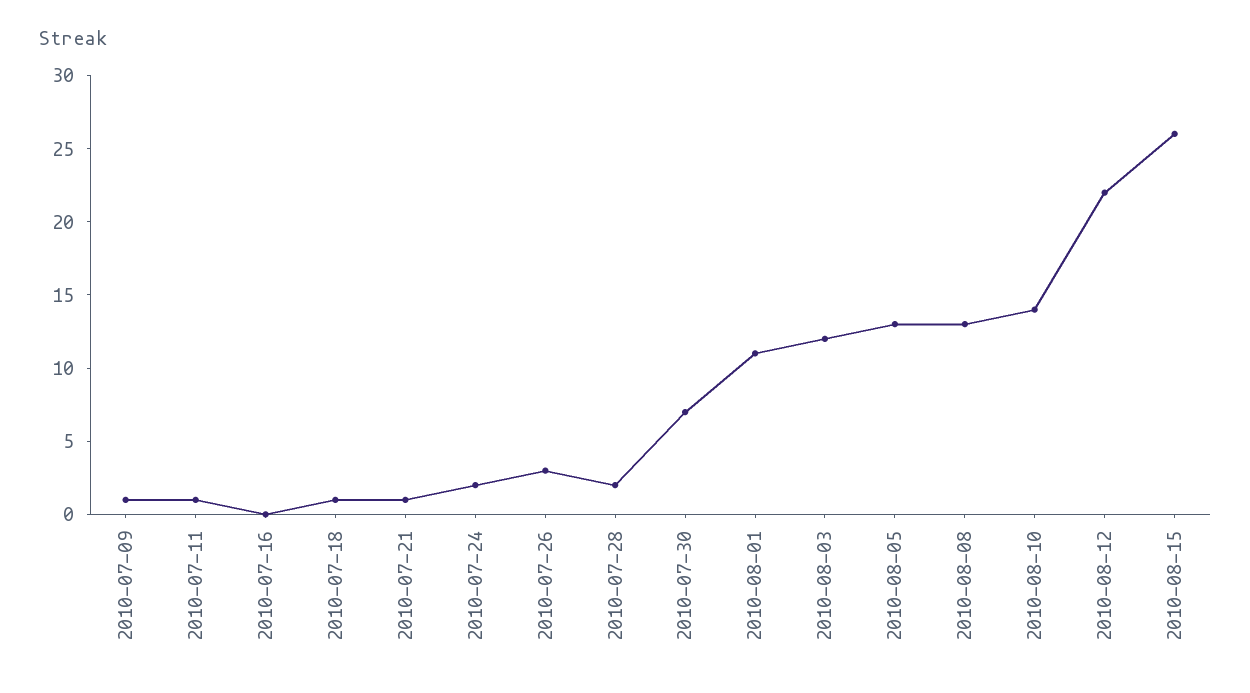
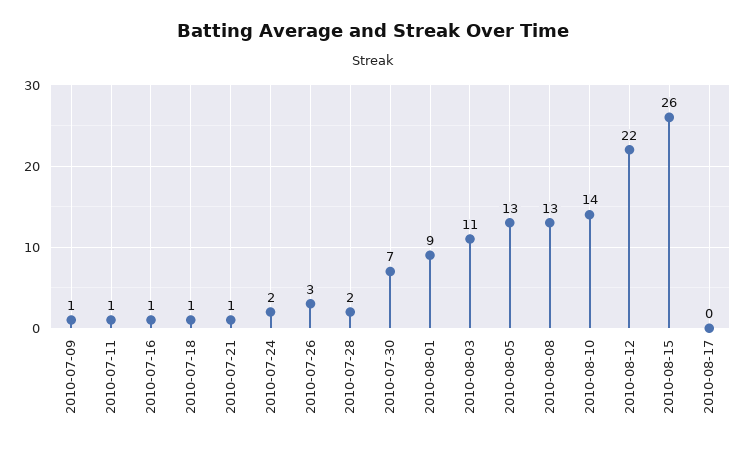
2010-07-16: 0 -> 1
2010-08-01: 11 -> 9
2010-08-03: 12 -> 11
2010-08-17: none -> 0

